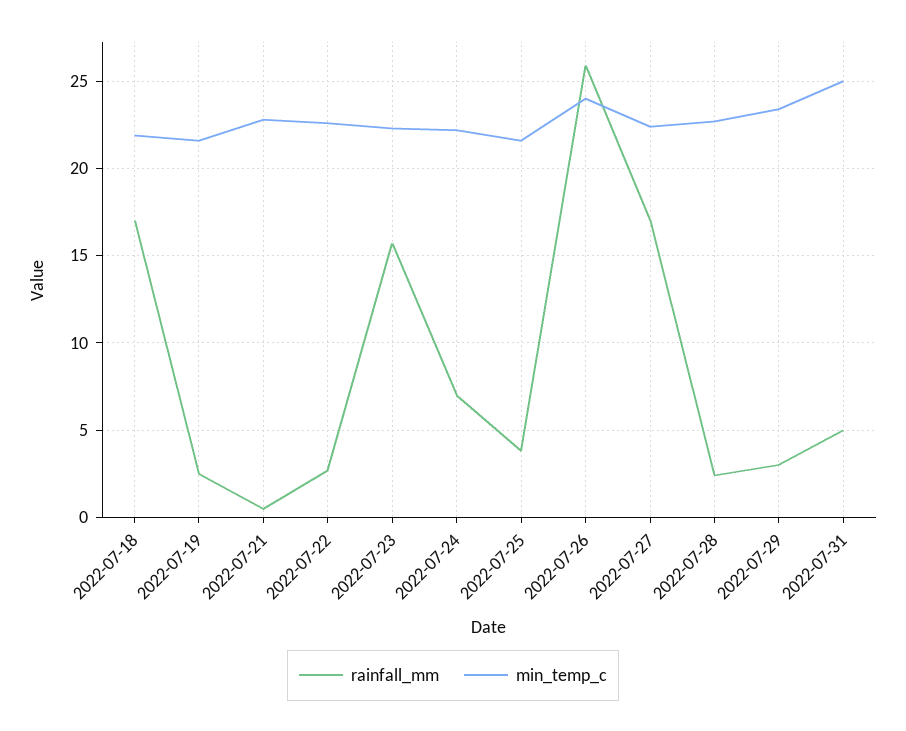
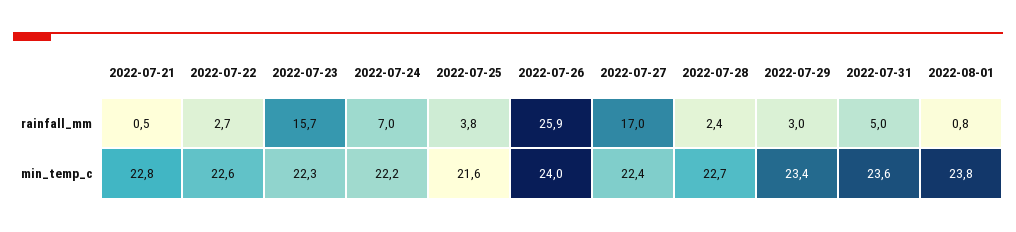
rainfall_mm, 2022-07-18: 17 -> none
min_temp_c, 2022-07-18: 22 -> none
rainfall_mm, 2022-07-19: 2.5 -> none
min_temp_c, 2022-07-19: 21.5 -> none
min_temp_c, 2022-07-31: 25 -> 23.6
rainfall_mm, 2022-08-01: none -> 0.8
min_temp_c, 2022-08-01: none -> 23.8

